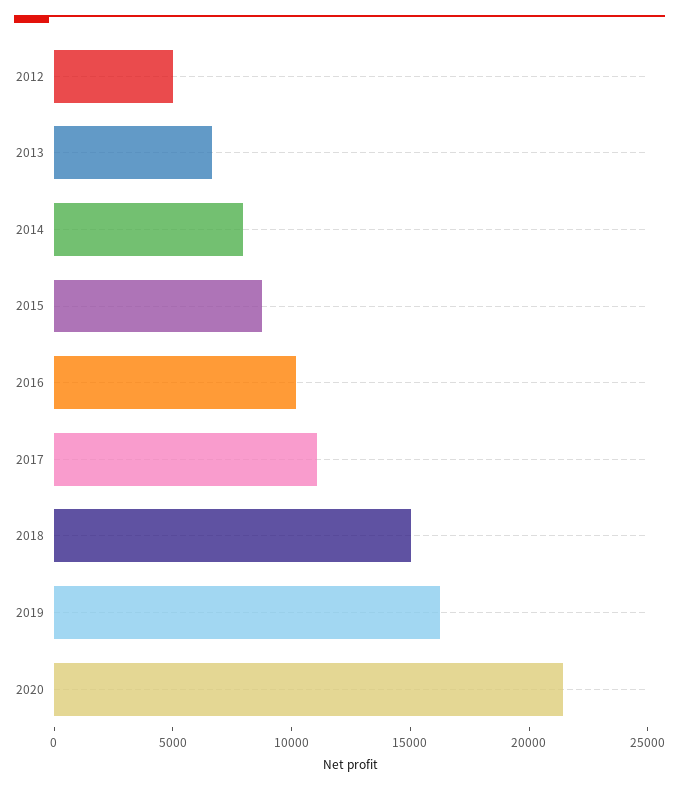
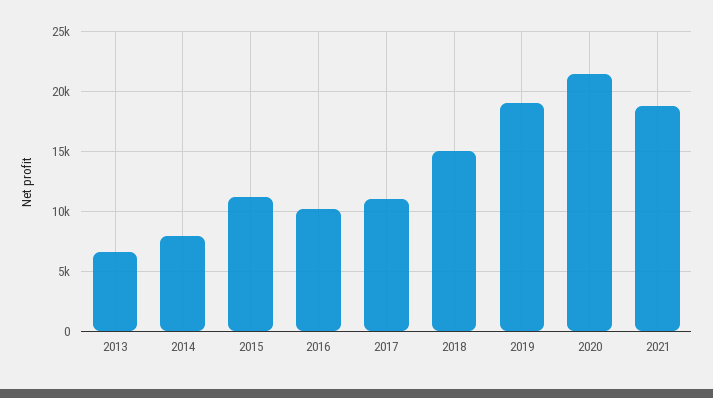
2012: 5000 -> none
2015: 9000 -> 11000
2019: 16000 -> 19000
2021: none -> 19000

